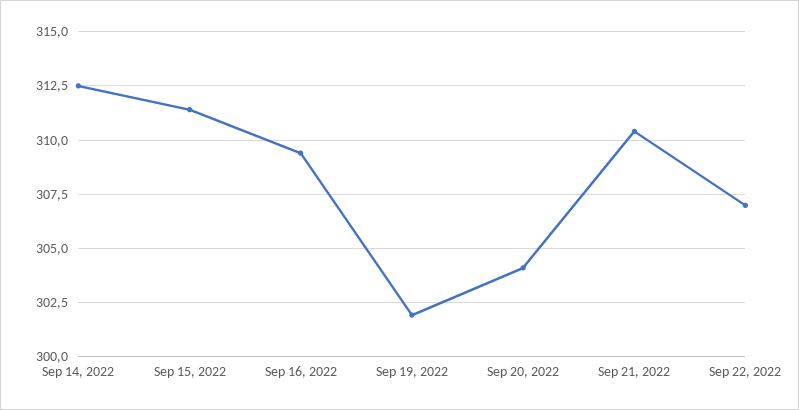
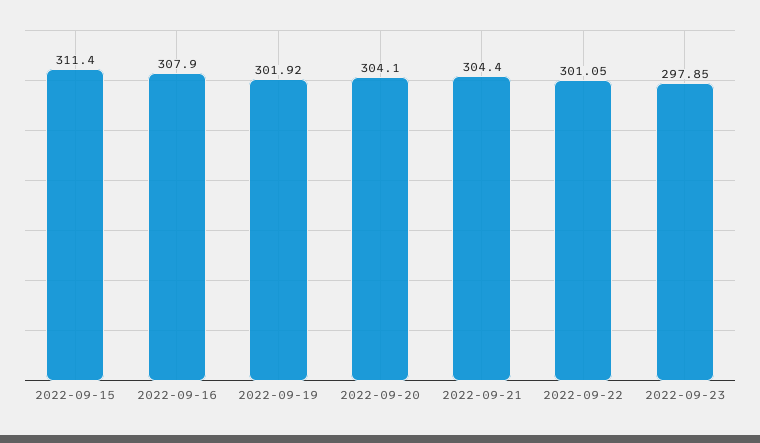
Sep 14, 2022: 312.5 -> none
Sep 16, 2022: 309.5 -> 307.9
Sep 21, 2022: 310.5 -> 304.4
Sep 22, 2022: 307 -> 301.05
2022-09-23: none -> 297.85

